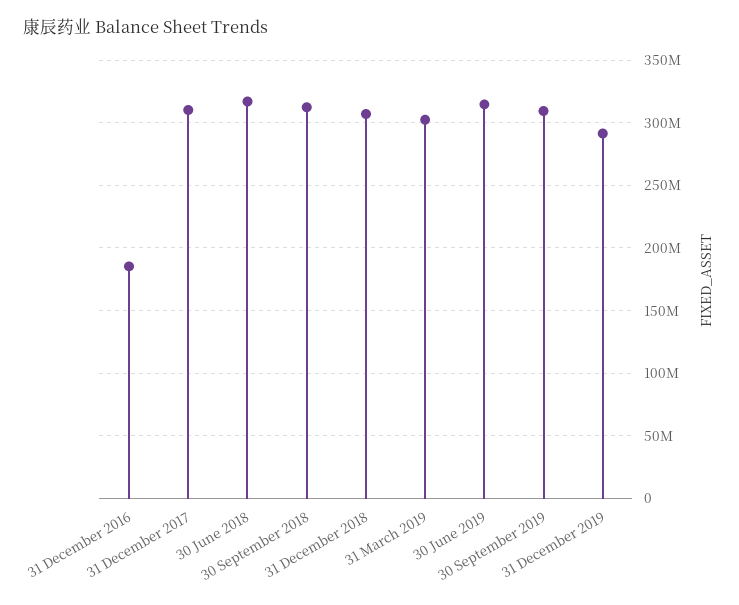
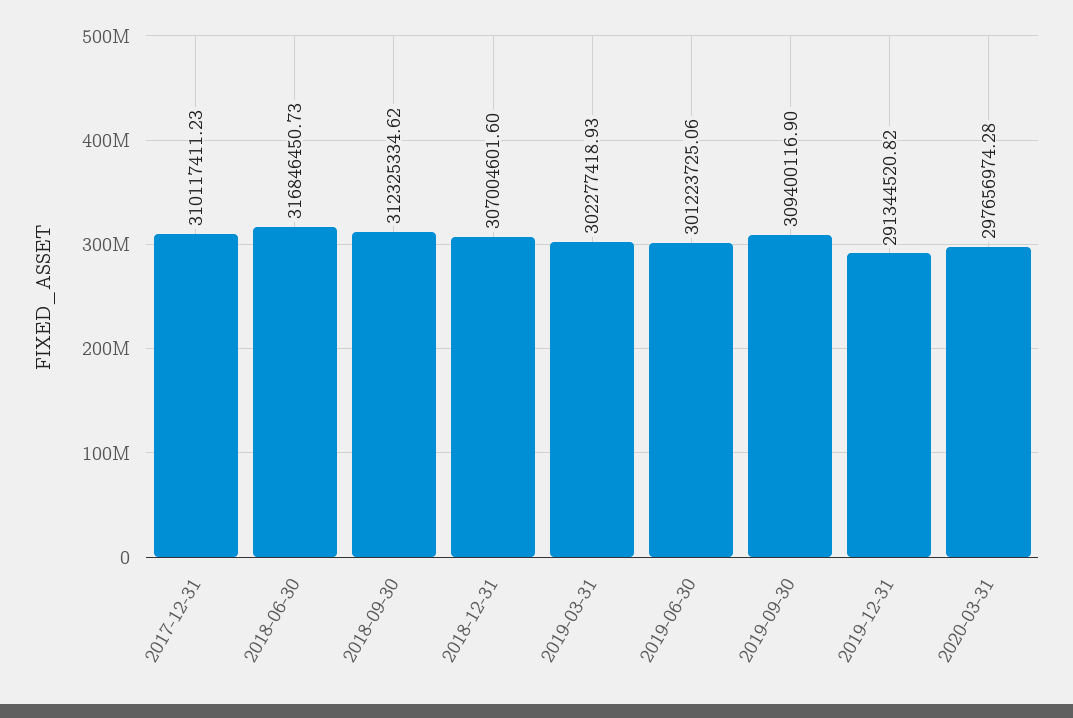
31 December 2016: 185000000 -> none
30 June 2019: 315000000 -> 301223725.06
2020-03-31: none -> 297656974.28

